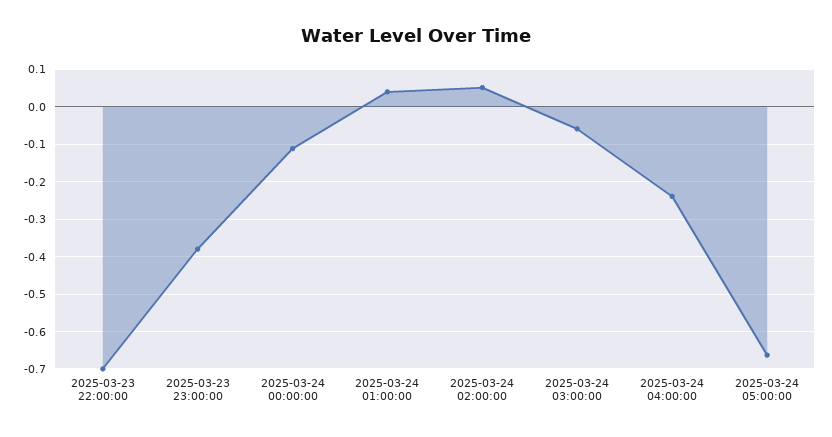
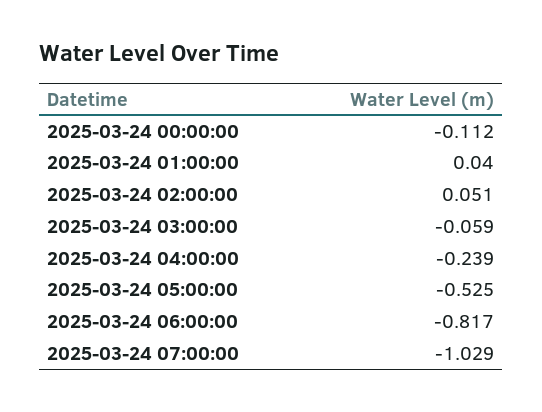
2025-03-23 22:00:00: -0.7 -> none
2025-03-23 23:00:00: -0.38 -> none
2025-03-24 05:00:00: -0.66 -> -0.525
2025-03-24 06:00:00: none -> -0.817
2025-03-24 07:00:00: none -> -1.029

